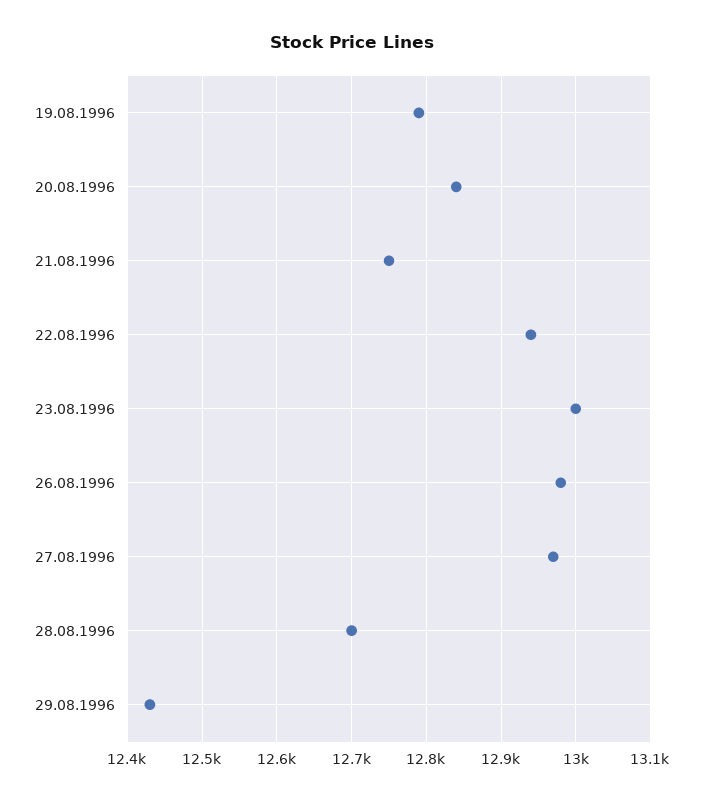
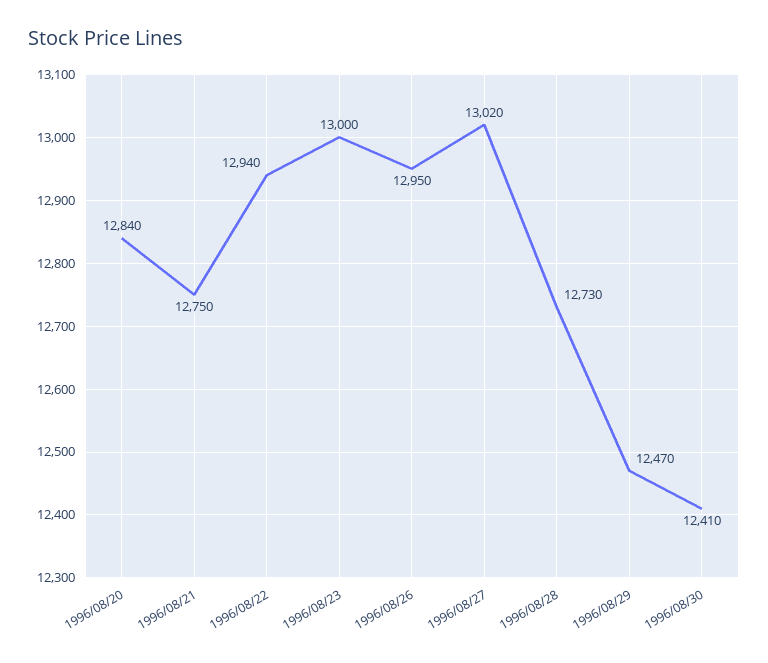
19.08.1996: 12790 -> none
26.08.1996: 12980 -> 12950
27.08.1996: 12970 -> 13020
28.08.1996: 12700 -> 12730
29.08.1996: 12430 -> 12470
1996/08/30: none -> 12410

